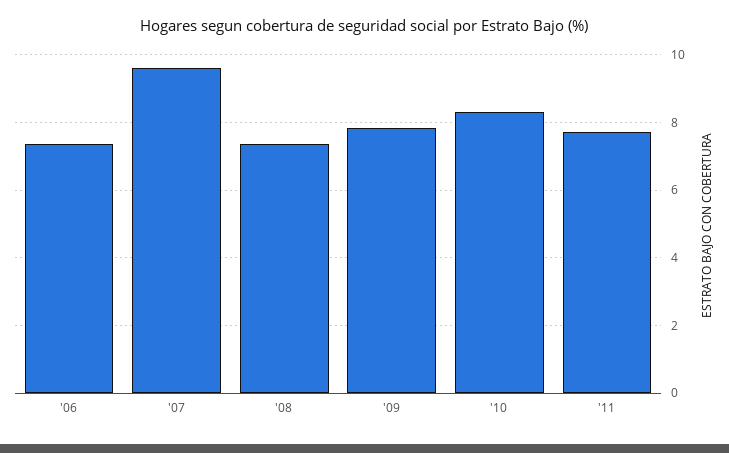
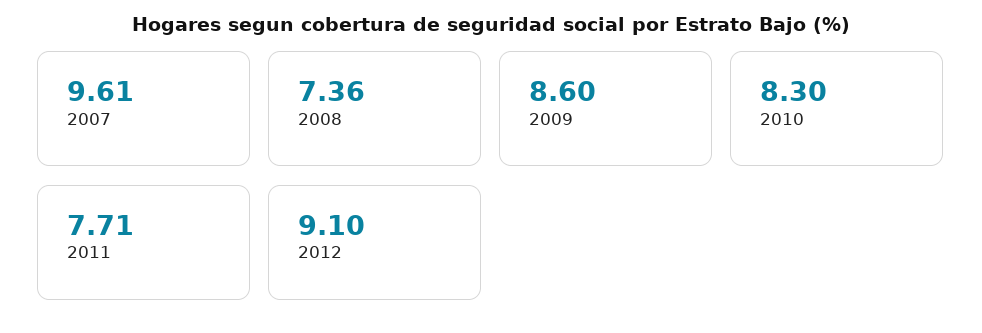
'06: 7.4 -> none
'09: 7.8 -> 8.6
2012: none -> 9.1

